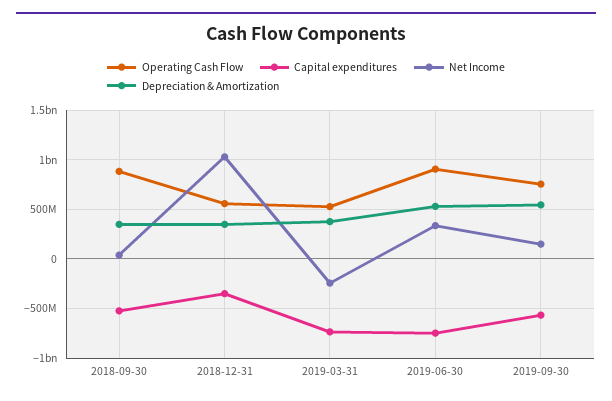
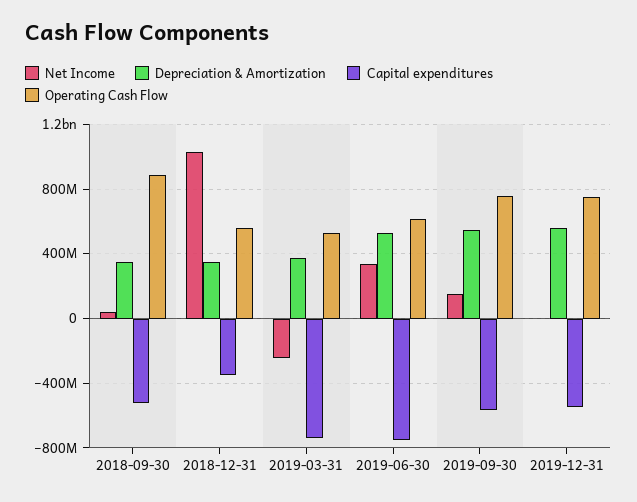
Operating Cash Flow, 2019-06-30: 900000000 -> 600000000
Net Income, 2019-12-31: none -> 0
Depreciation & Amortization, 2019-12-31: none -> 550000000
Capital expenditures, 2019-12-31: none -> -550000000
Operating Cash Flow, 2019-12-31: none -> 750000000

